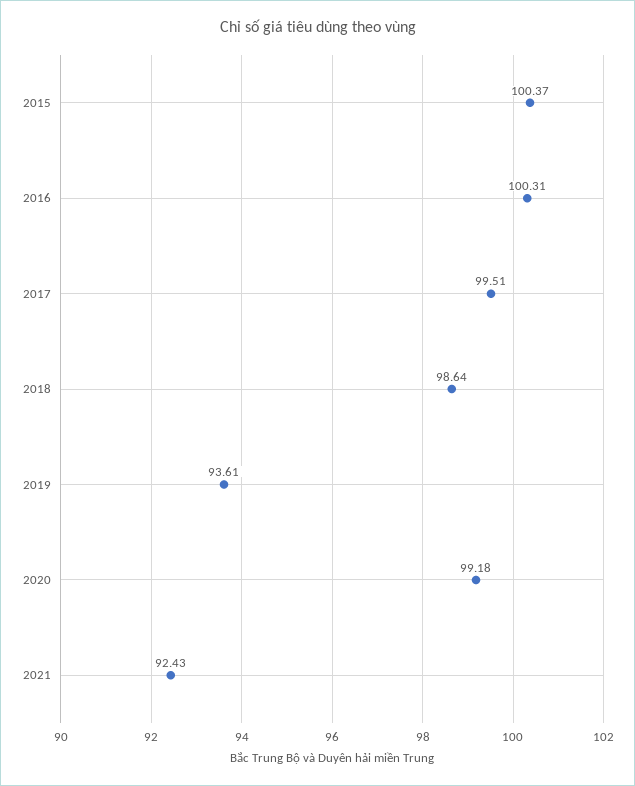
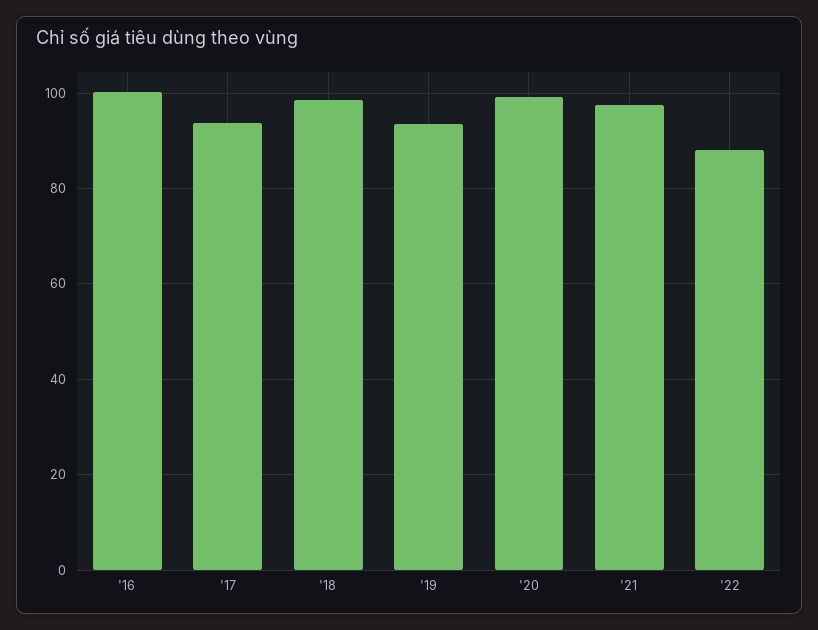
2015: 100.37 -> none
2017: 99.51 -> 94
2021: 92.43 -> 98
'22: none -> 88

